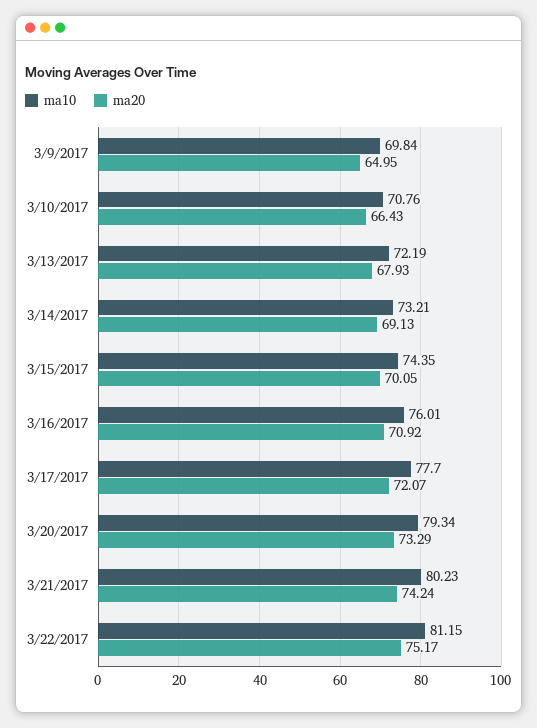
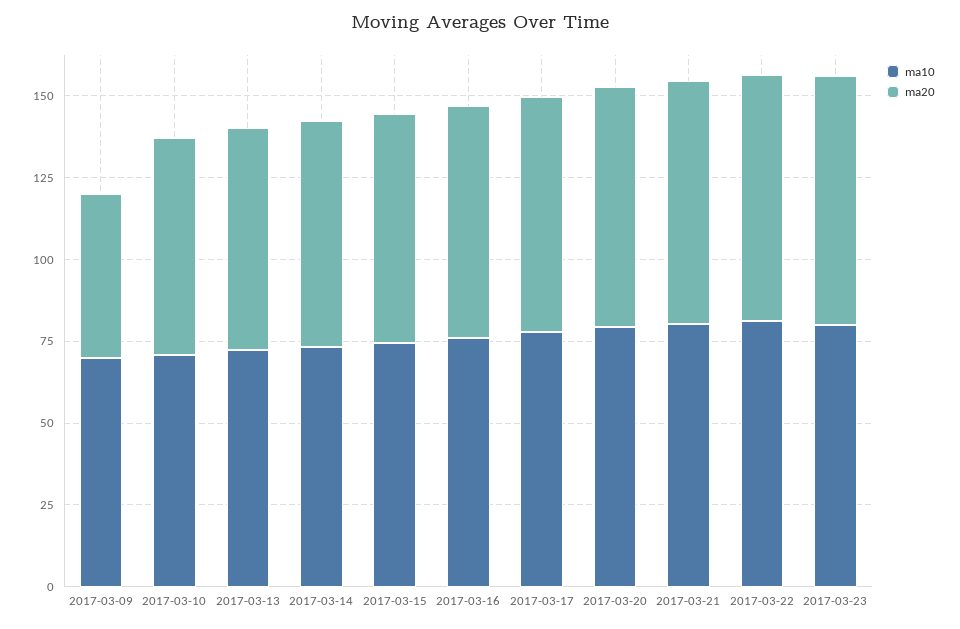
ma20, 3/9/2017: 64.95 -> 50
ma10, 2017-03-23: none -> 80
ma20, 2017-03-23: none -> 75

